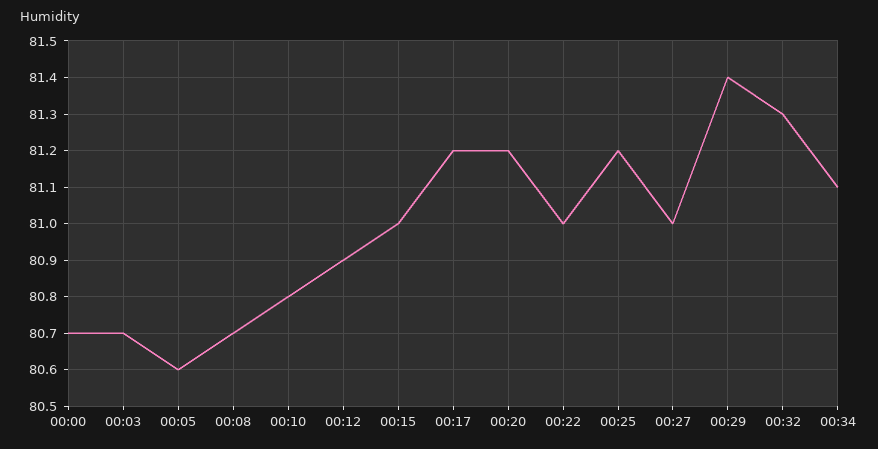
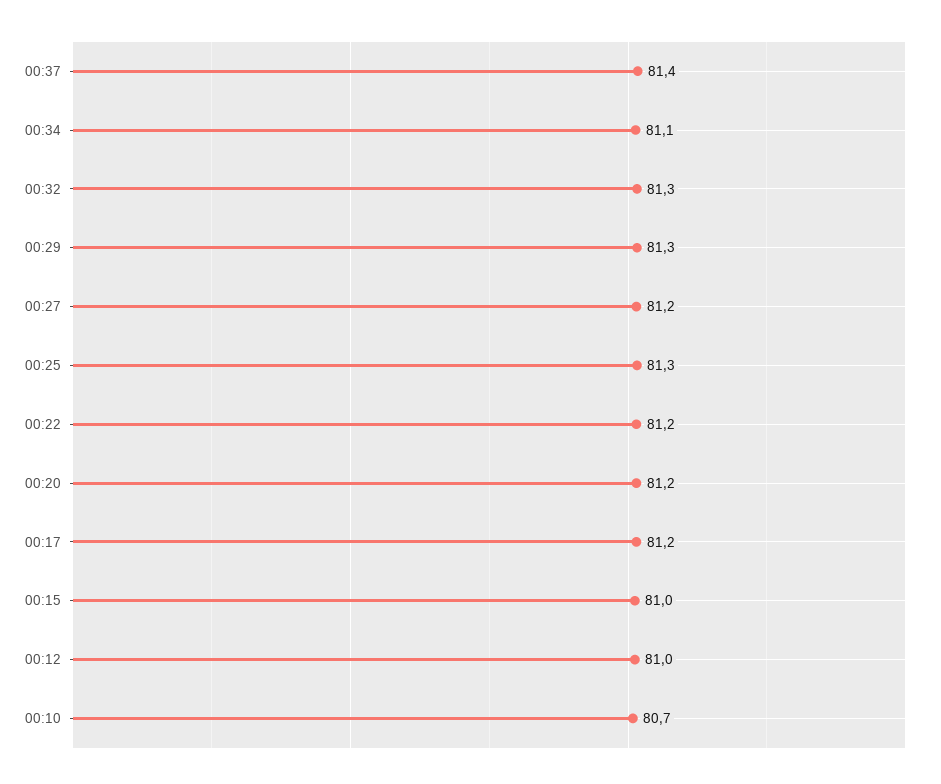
00:00: 80.7 -> none
00:03: 80.7 -> none
00:05: 80.6 -> none
00:08: 80.7 -> none
00:10: 80.8 -> 80.7
00:12: 80.9 -> 81
00:22: 81 -> 81.2
00:25: 81.2 -> 81.3
00:27: 81 -> 81.2
00:29: 81.4 -> 81.3
00:37: none -> 81.4

